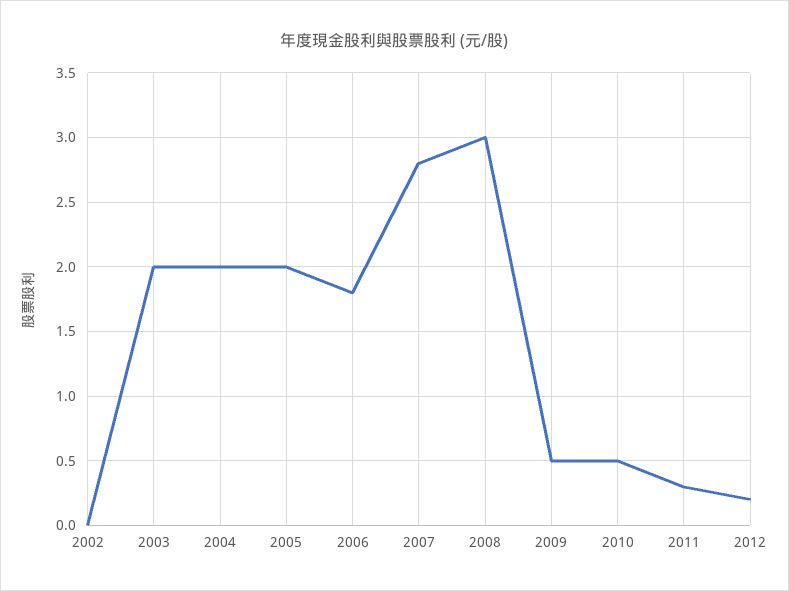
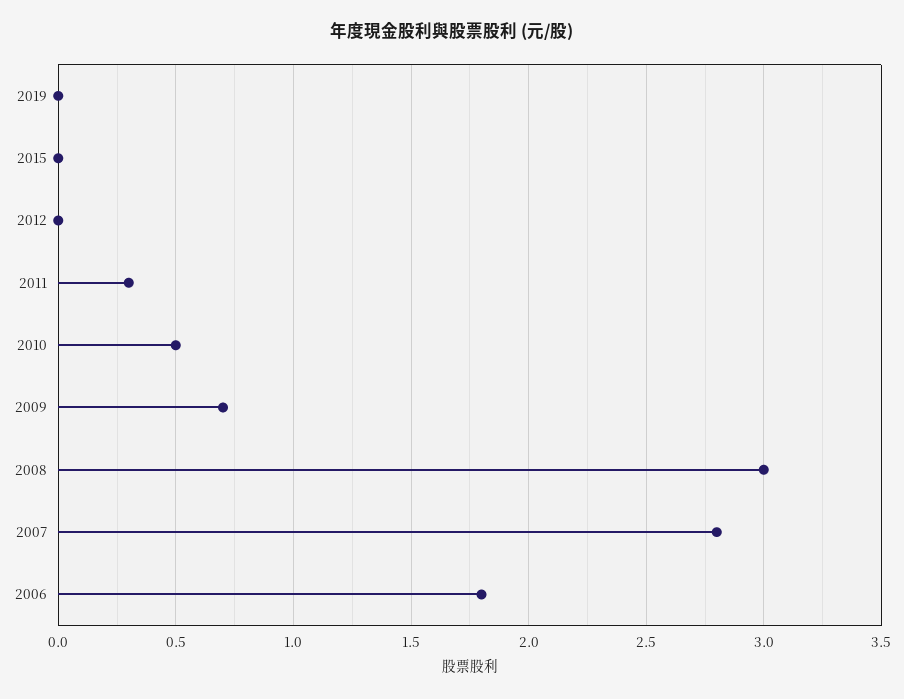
2002: 0 -> none
2003: 2 -> none
2004: 2 -> none
2005: 2 -> none
2009: 0.5 -> 0.7
2012: 0.2 -> 0
2019: none -> 0
2015: none -> 0

